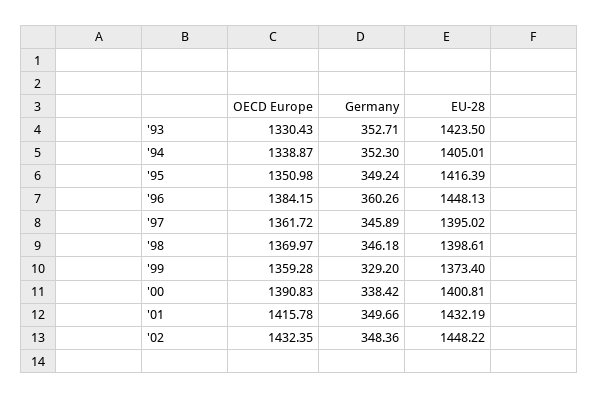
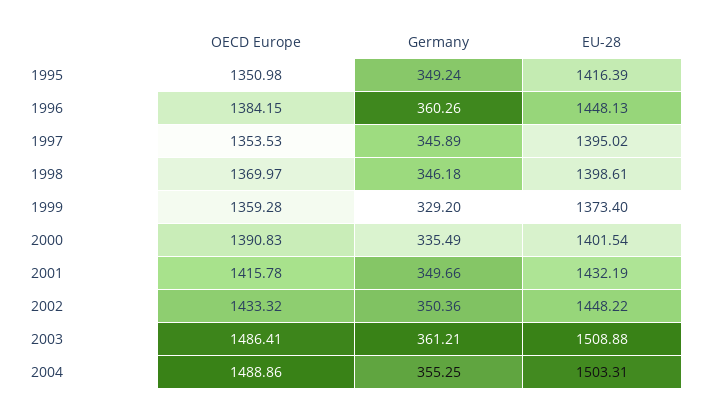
OECD Europe, '93: 1330.43 -> none
Germany, '93: 352.71 -> none
EU-28, '93: 1423.5 -> none
OECD Europe, '94: 1338.87 -> none
Germany, '94: 352.3 -> none
EU-28, '94: 1405.01 -> none
OECD Europe, '97: 1361.72 -> 1353.53
Germany, '00: 338.42 -> 335.49
EU-28, '00: 1400.81 -> 1401.54
OECD Europe, '02: 1432.35 -> 1433.32
Germany, '02: 348.36 -> 350.36
OECD Europe, 2003: none -> 1486.41
Germany, 2003: none -> 361.21
EU-28, 2003: none -> 1508.88
OECD Europe, 2004: none -> 1488.86
Germany, 2004: none -> 355.25
EU-28, 2004: none -> 1503.31

